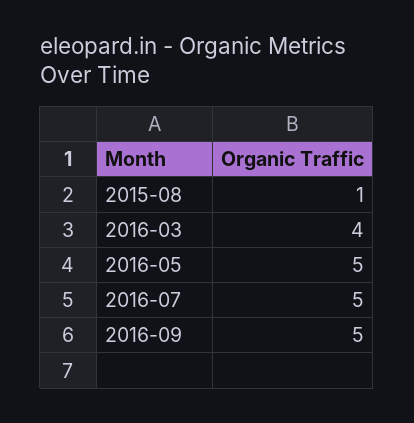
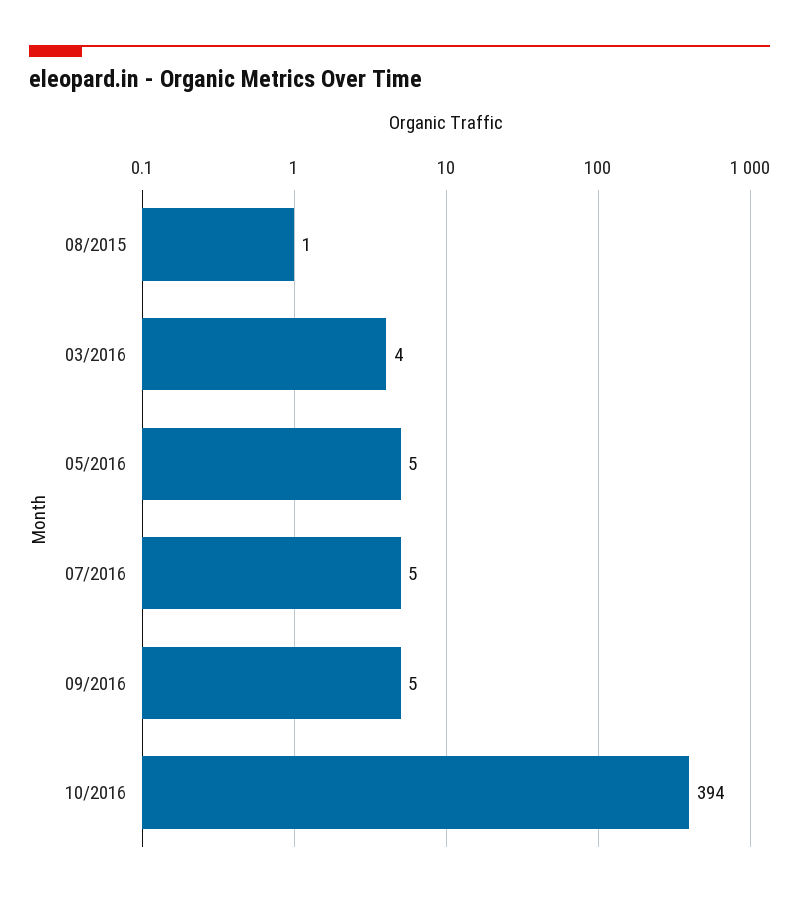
10/2016: none -> 394

